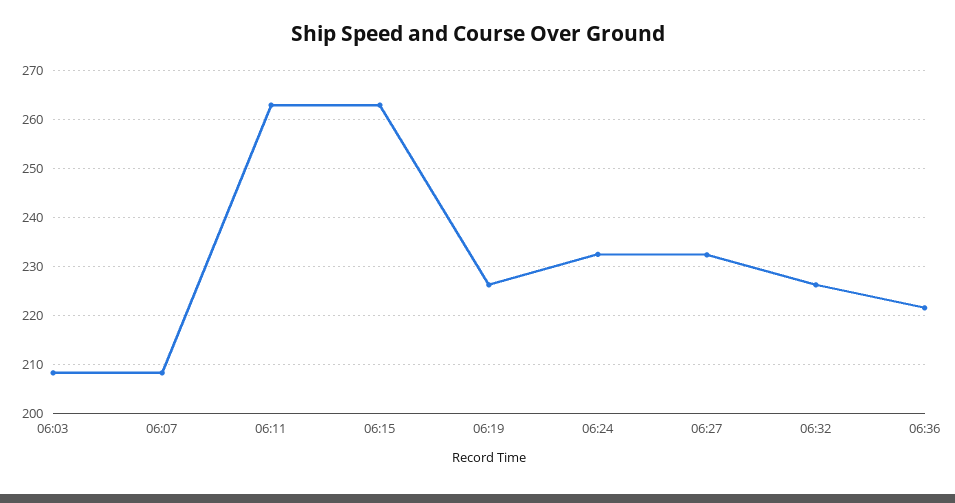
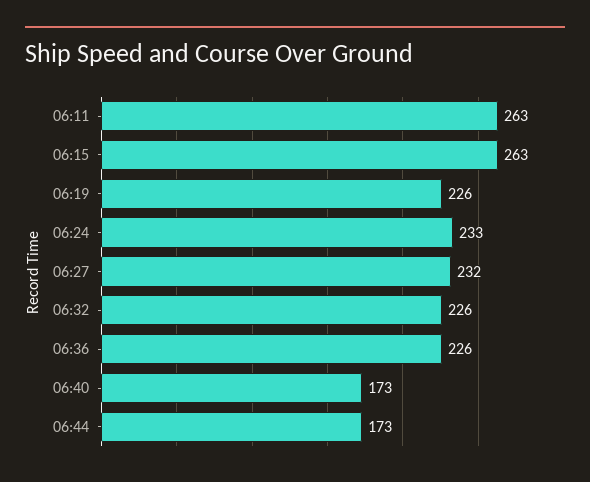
06:03: 208 -> none
06:07: 208 -> none
06:36: 222 -> 226
06:40: none -> 173
06:44: none -> 173

